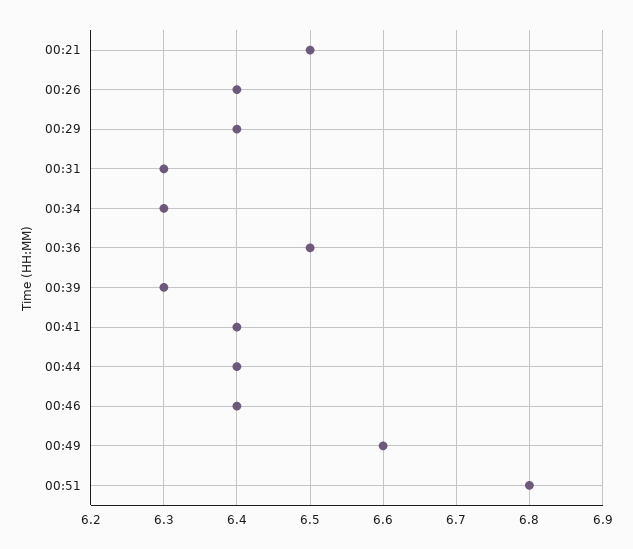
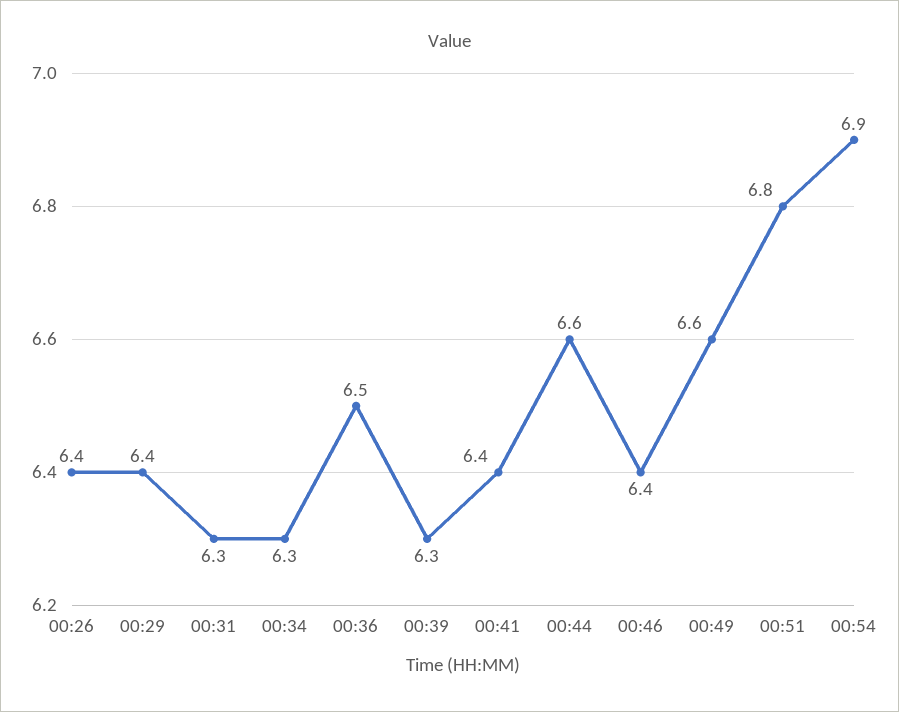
00:21: 6.5 -> none
00:44: 6.4 -> 6.6
00:54: none -> 6.9

